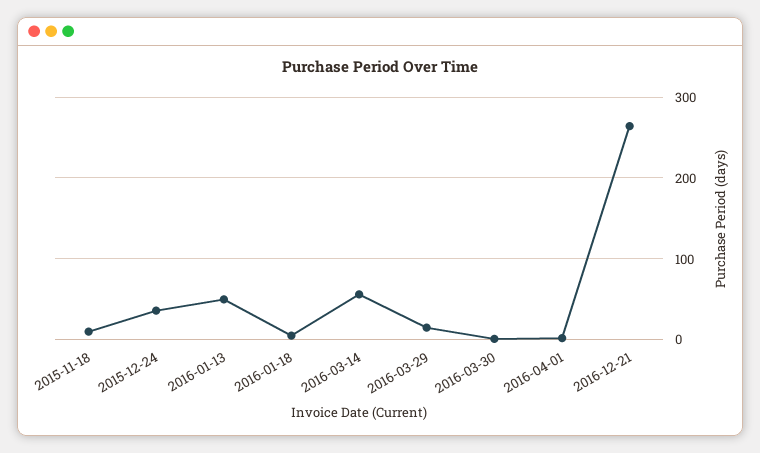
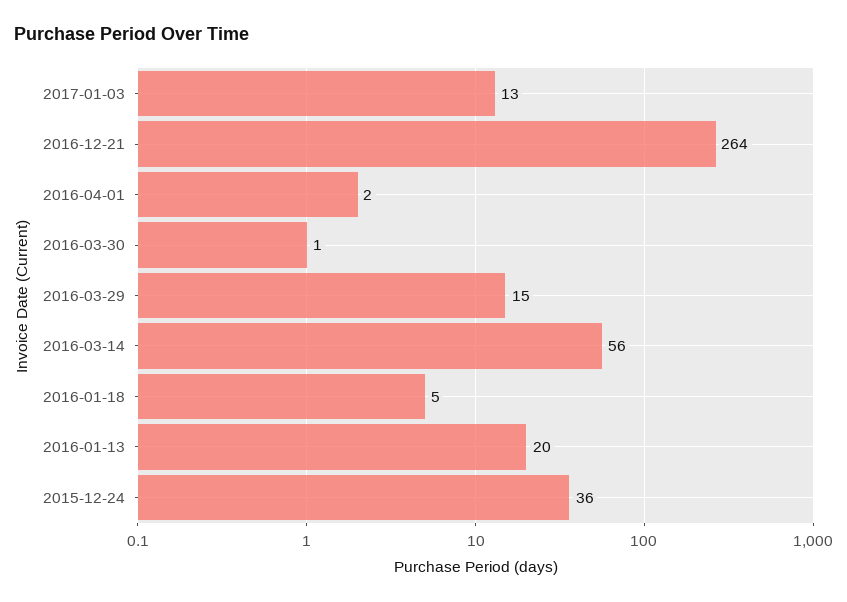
2015-11-18: 10 -> none
2016-01-13: 50 -> 20
2017-01-03: none -> 13

